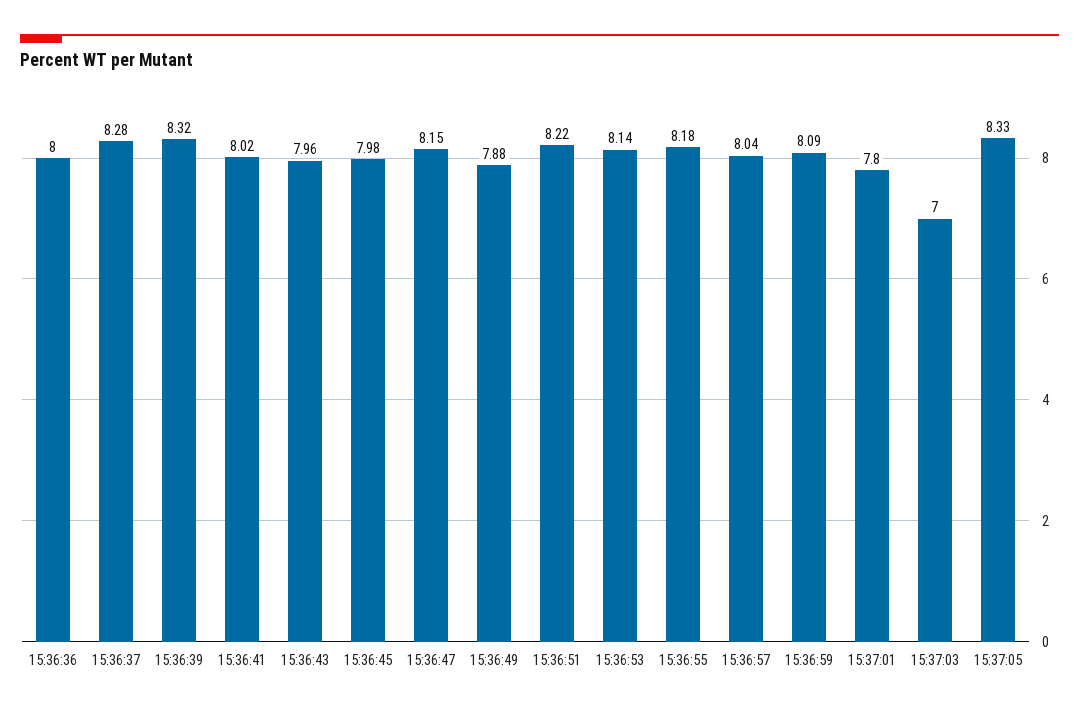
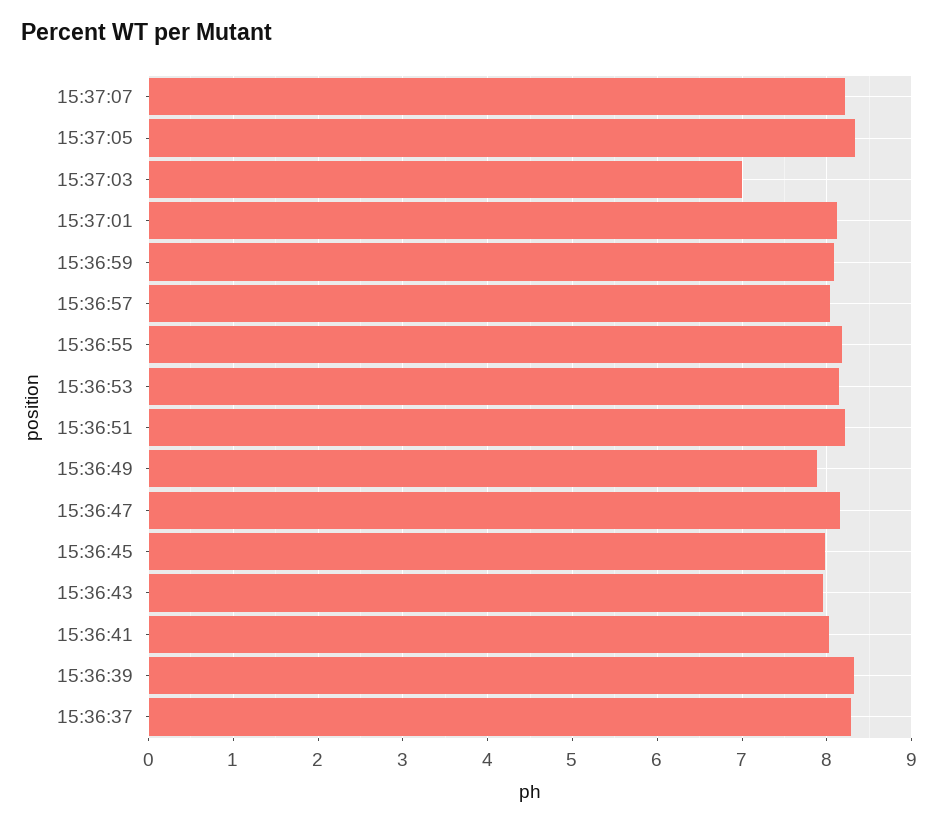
15:36:36: 8 -> none
15:37:01: 7.8 -> 8.1
15:37:07: none -> 8.2

